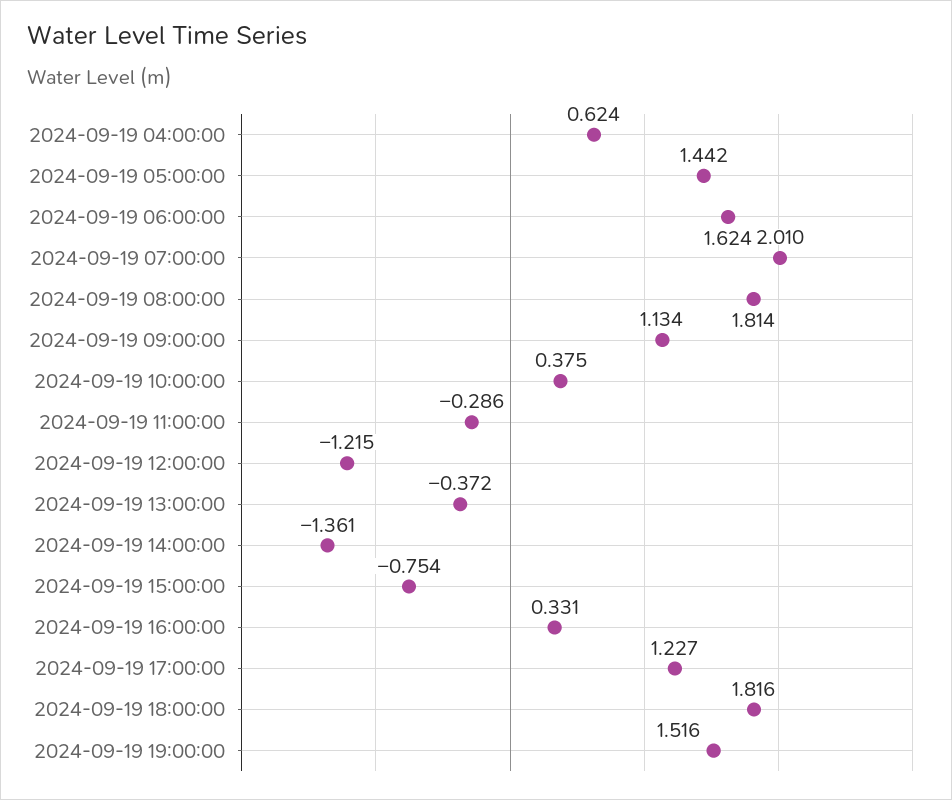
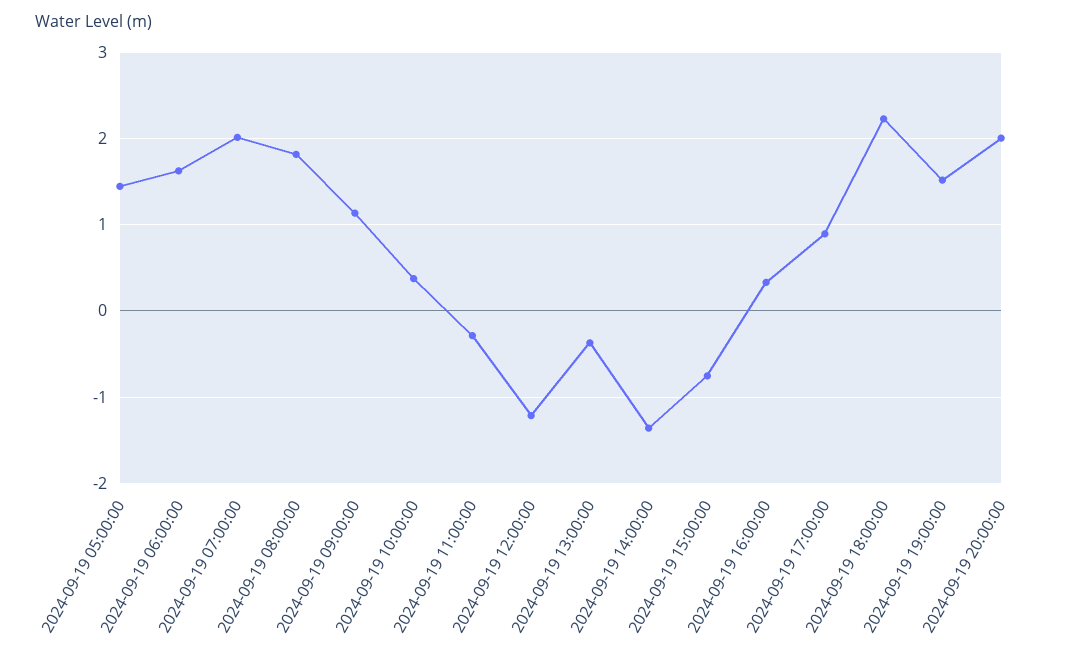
2024-09-19 04:00:00: 0.624 -> none
2024-09-19 17:00:00: 1.227 -> 0.9
2024-09-19 18:00:00: 1.816 -> 2.2
2024-09-19 20:00:00: none -> 2

